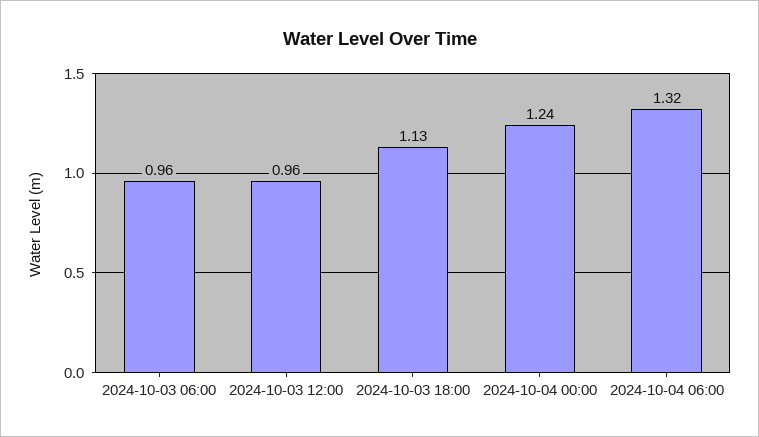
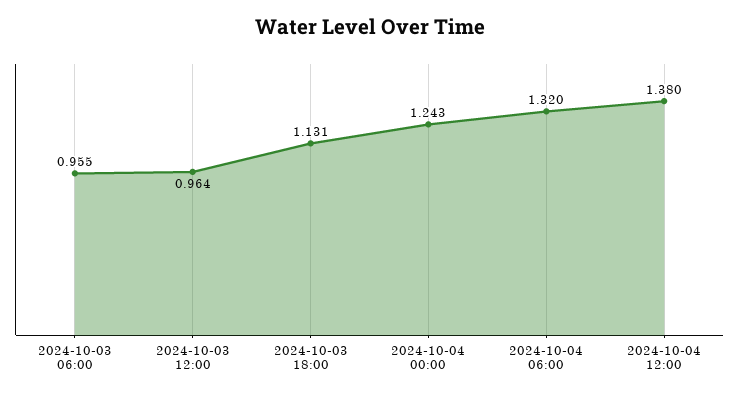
2024-10-04 12:00: none -> 1.38

